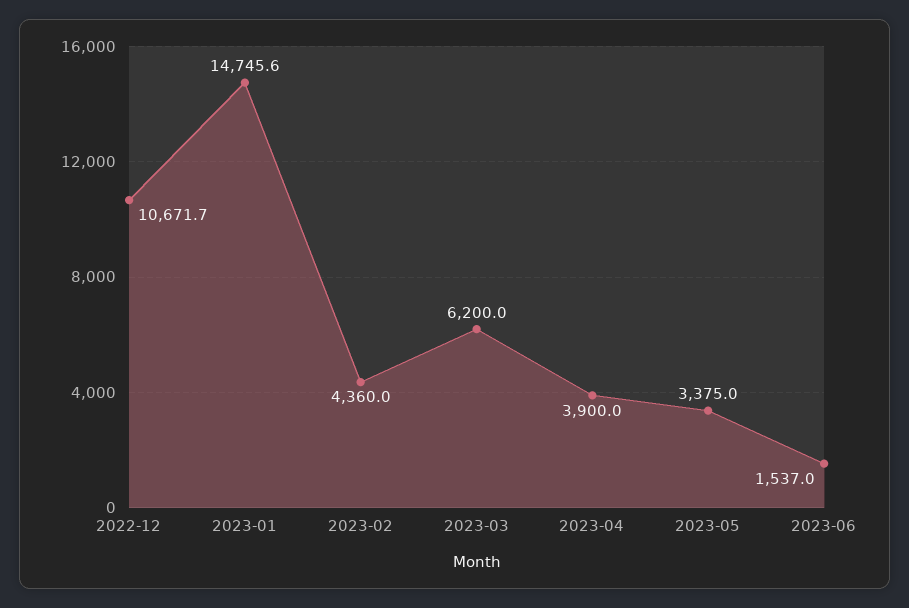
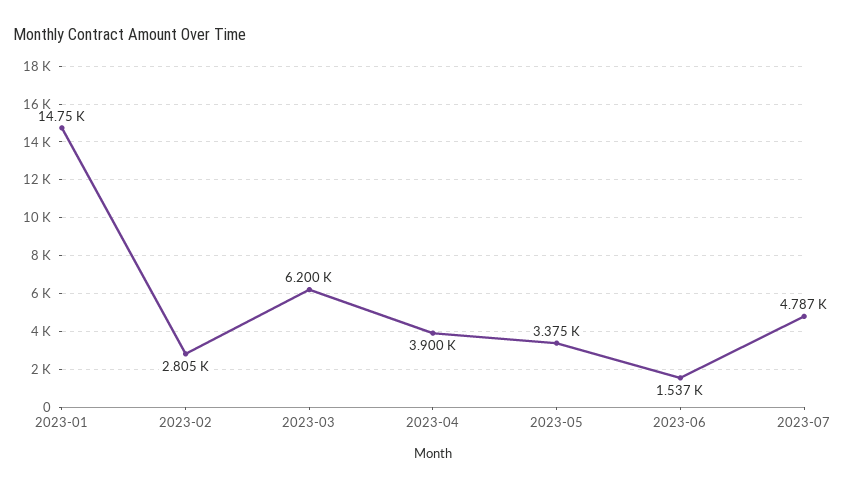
2022-12: 10671.7 -> none
2023-02: 4360 -> 2805
2023-07: none -> 4787

